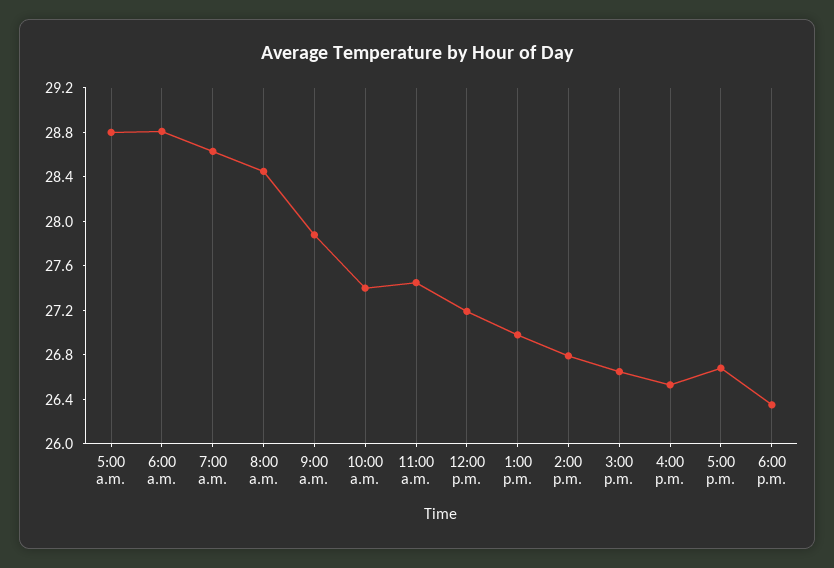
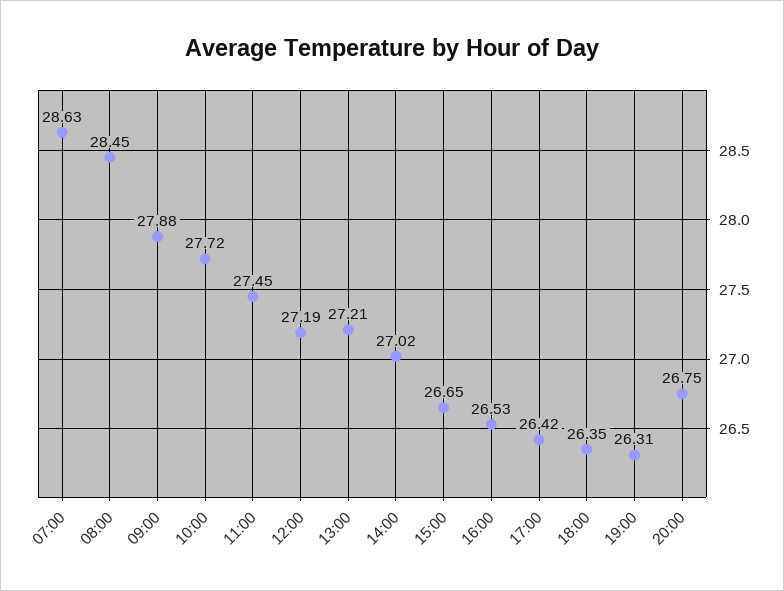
5:00 a.m.: 28.8 -> none
6:00 a.m.: 28.8 -> none
10:00 a.m.: 27.4 -> 27.72
1:00 p.m.: 27 -> 27.21
2:00 p.m.: 26.8 -> 27.02
5:00 p.m.: 26.7 -> 26.42
19:00: none -> 26.31
20:00: none -> 26.75

